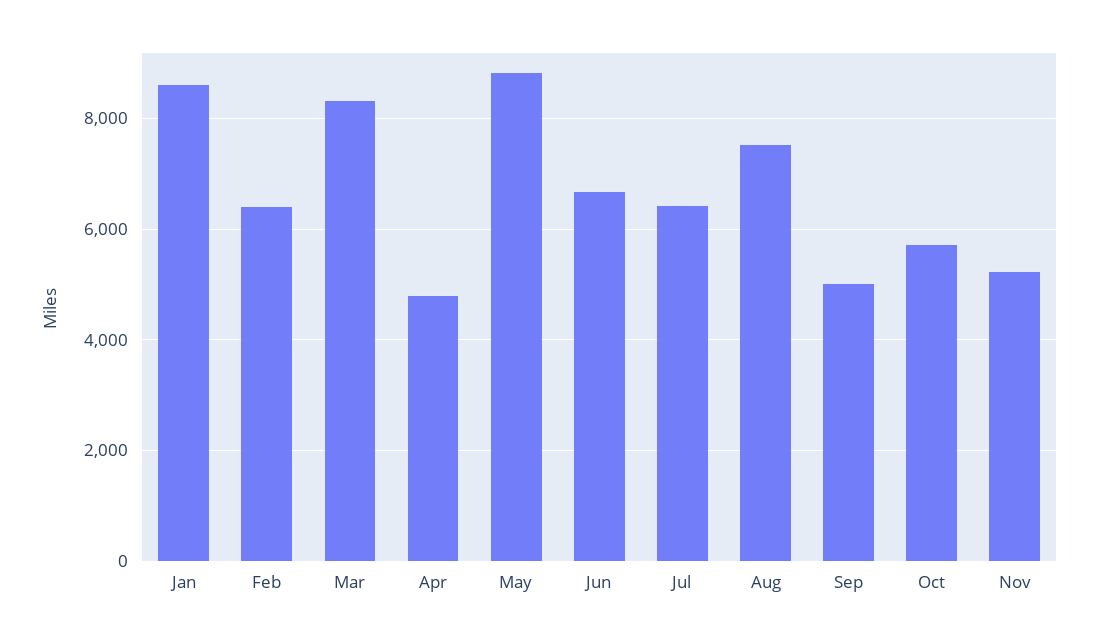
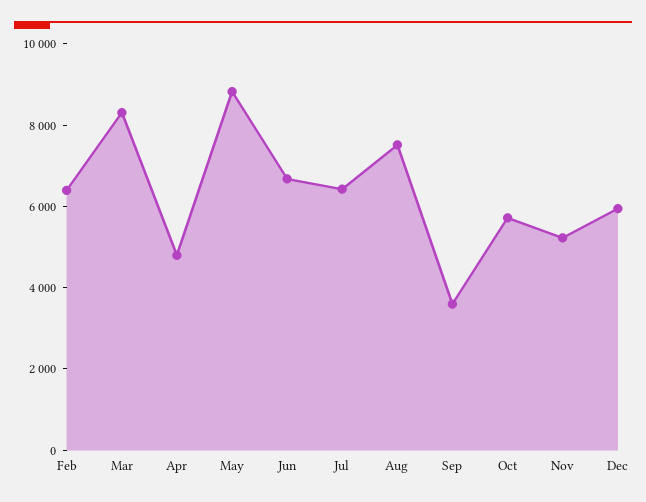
Jan: 8600 -> none
Sep: 5000 -> 3500
Dec: none -> 6000

